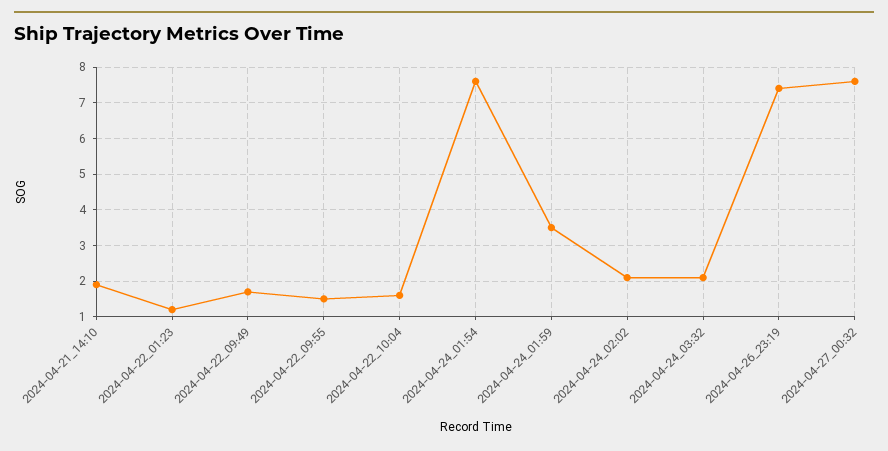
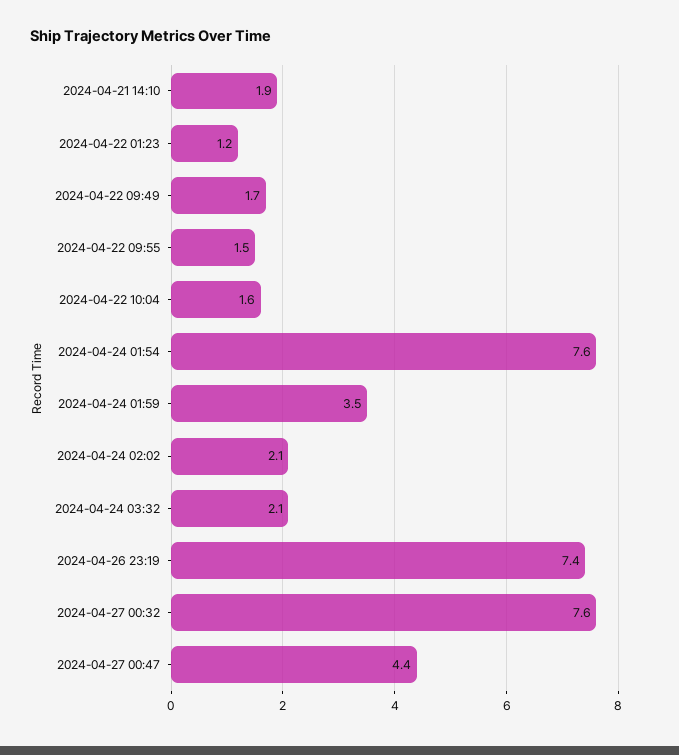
2024-04-27 00:47: none -> 4.4

